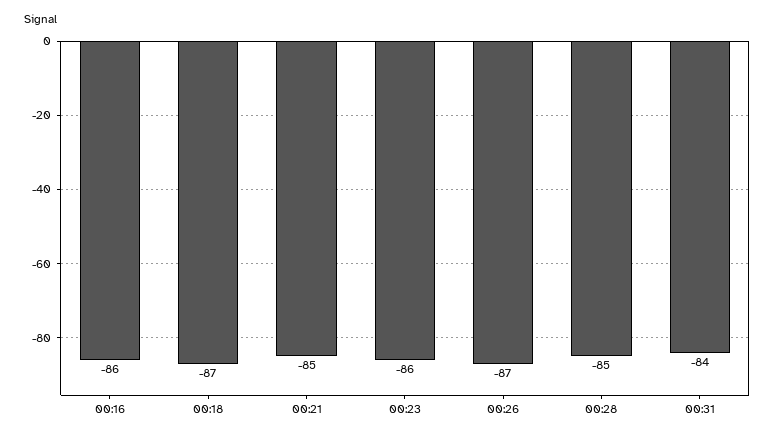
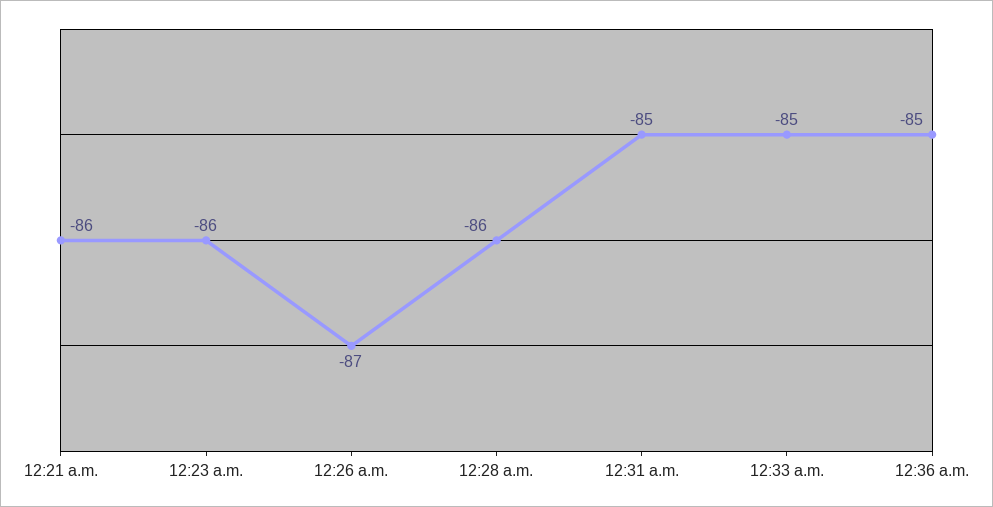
00:16: -86 -> none
00:18: -87 -> none
00:21: -85 -> -86
00:28: -85 -> -86
00:31: -84 -> -85
12:33 a.m.: none -> -85
12:36 a.m.: none -> -85

